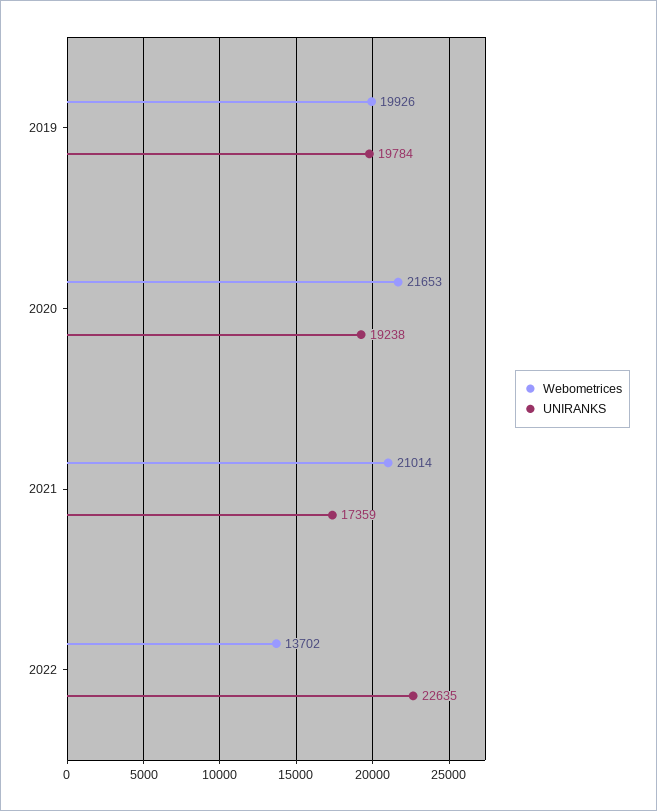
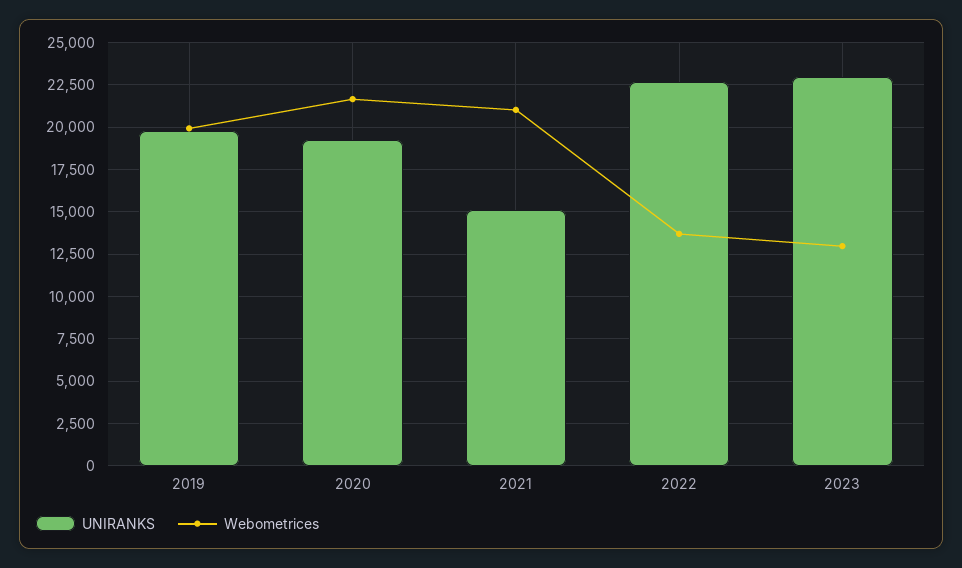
UNIRANKS, 2021: 17359 -> 15000
UNIRANKS, 2023: none -> 23000
Webometrices, 2023: none -> 13000

